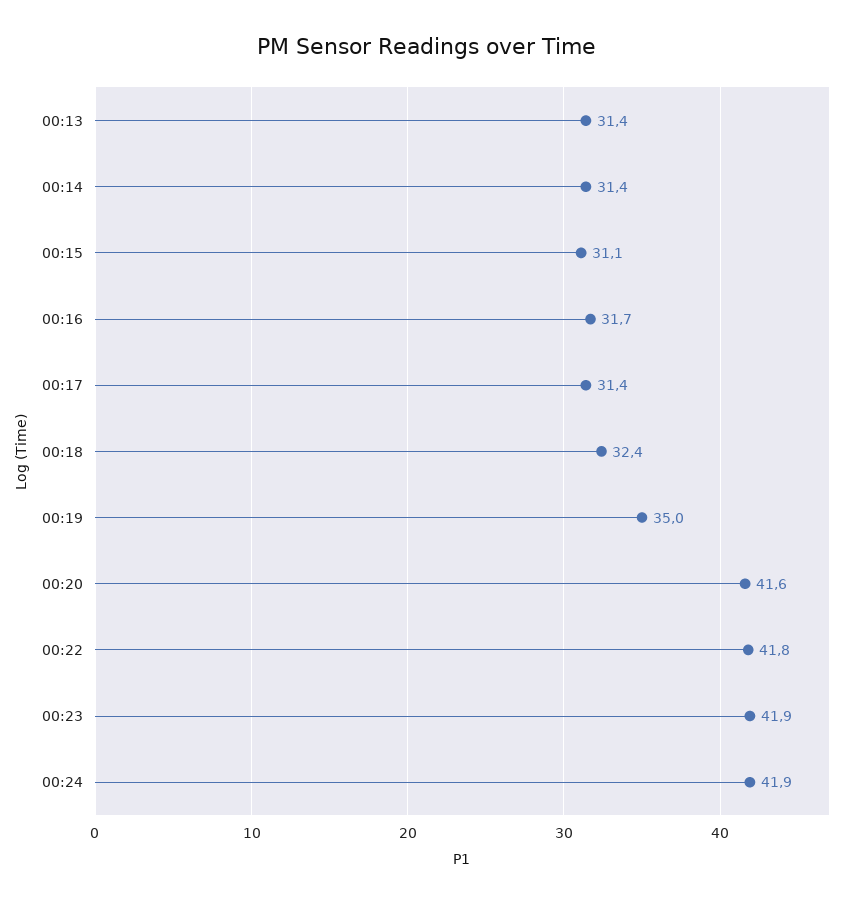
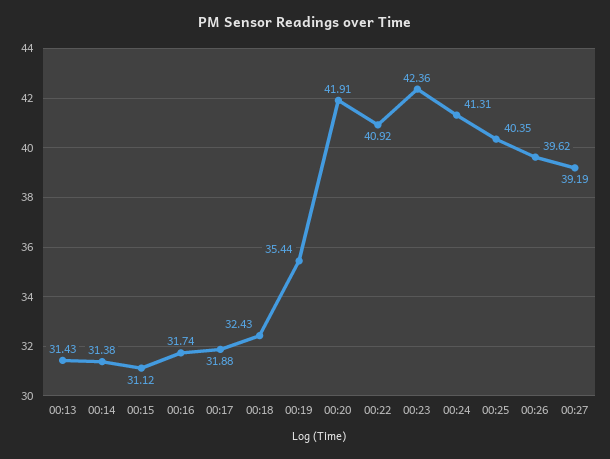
00:17: 31.4 -> 31.88
00:19: 35 -> 35.44
00:20: 41.6 -> 41.91
00:22: 41.8 -> 40.92
00:23: 41.9 -> 42.36
00:24: 41.9 -> 41.31
00:25: none -> 40.35
00:26: none -> 39.62
00:27: none -> 39.19

